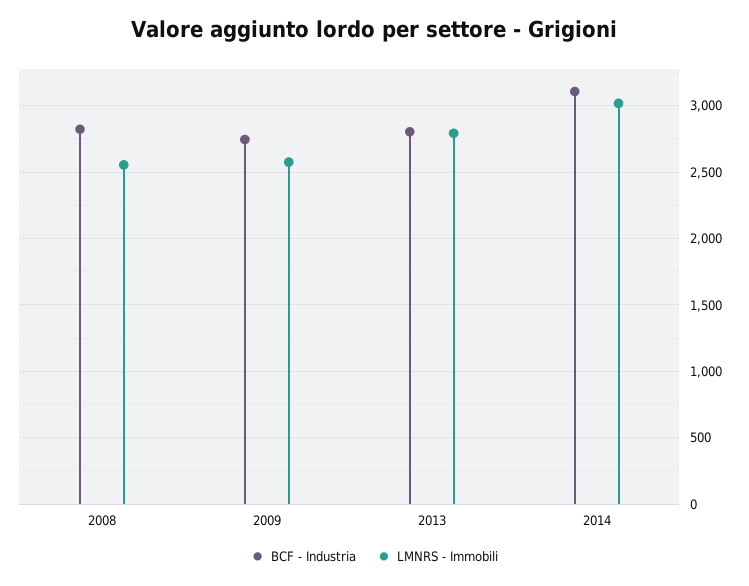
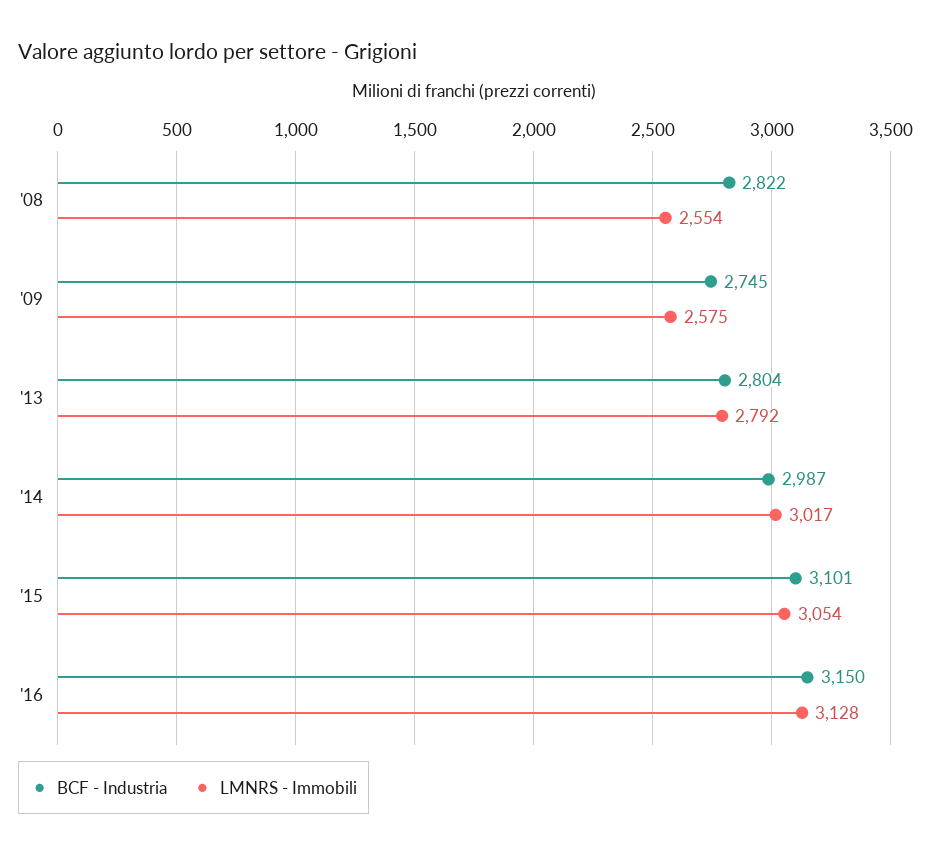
BCF - Industria, 2014: 3100 -> 2987
BCF - Industria, '15: none -> 3101
LMNRS - Immobili, '15: none -> 3054
BCF - Industria, '16: none -> 3150
LMNRS - Immobili, '16: none -> 3128

